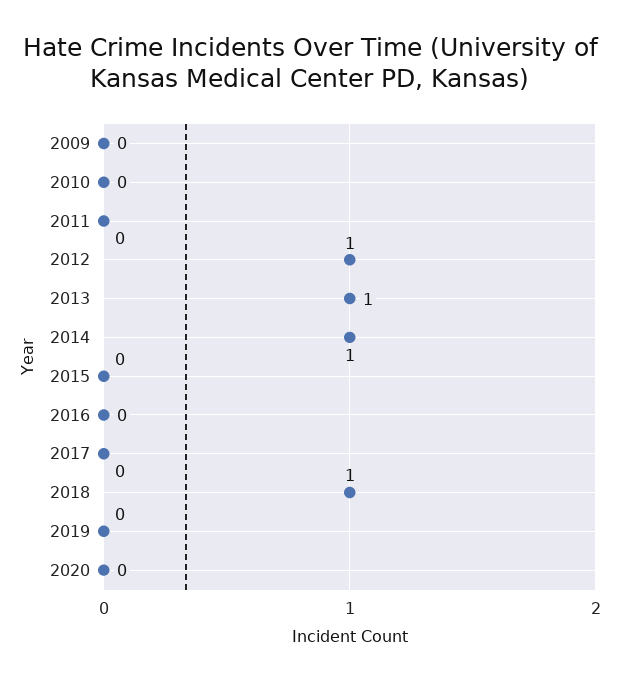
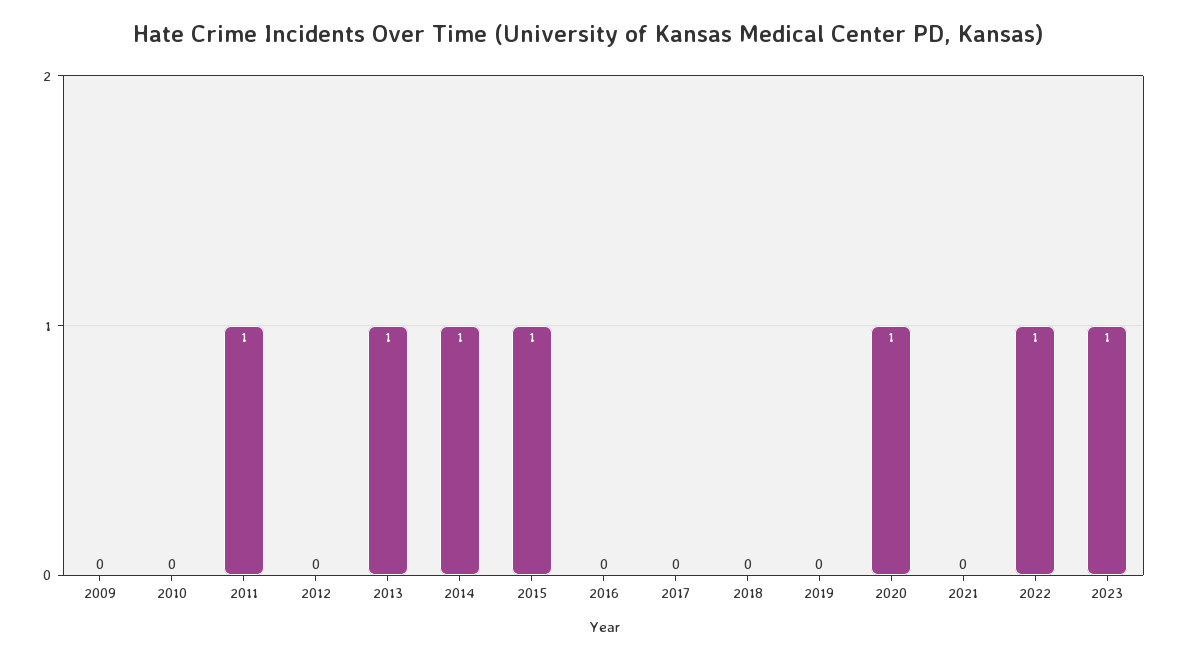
2011: 0 -> 1
2012: 1 -> 0
2015: 0 -> 1
2018: 1 -> 0
2020: 0 -> 1
2021: none -> 0
2022: none -> 1
2023: none -> 1

